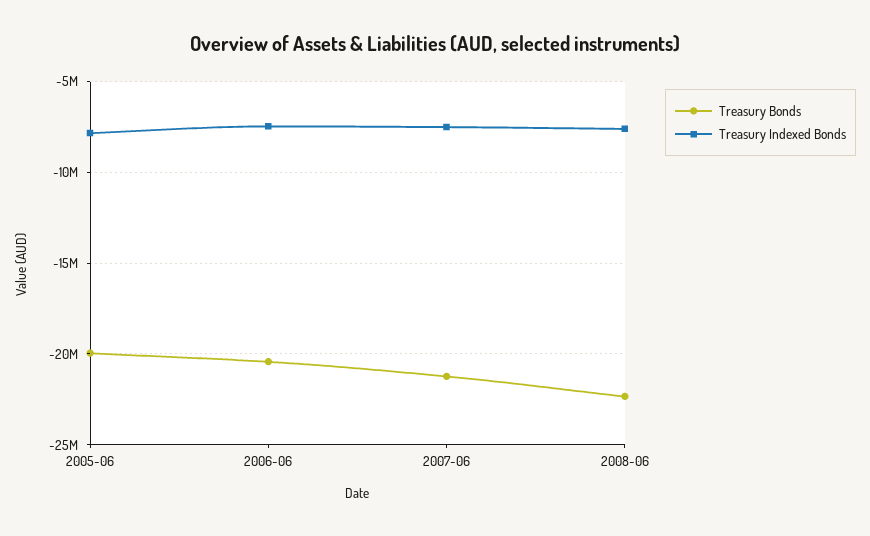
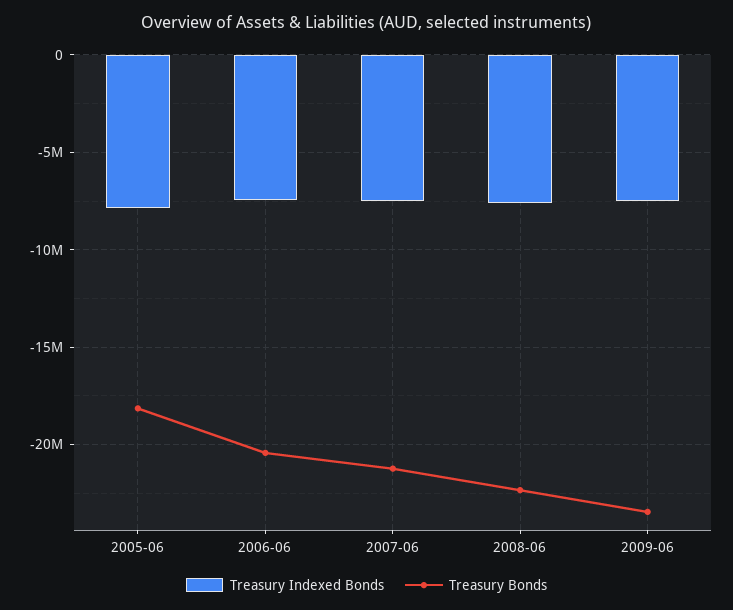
Treasury Bonds, 2005-06: -20000000 -> -18000000
Treasury Indexed Bonds, 2009-06: none -> -7500000
Treasury Bonds, 2009-06: none -> -23500000

